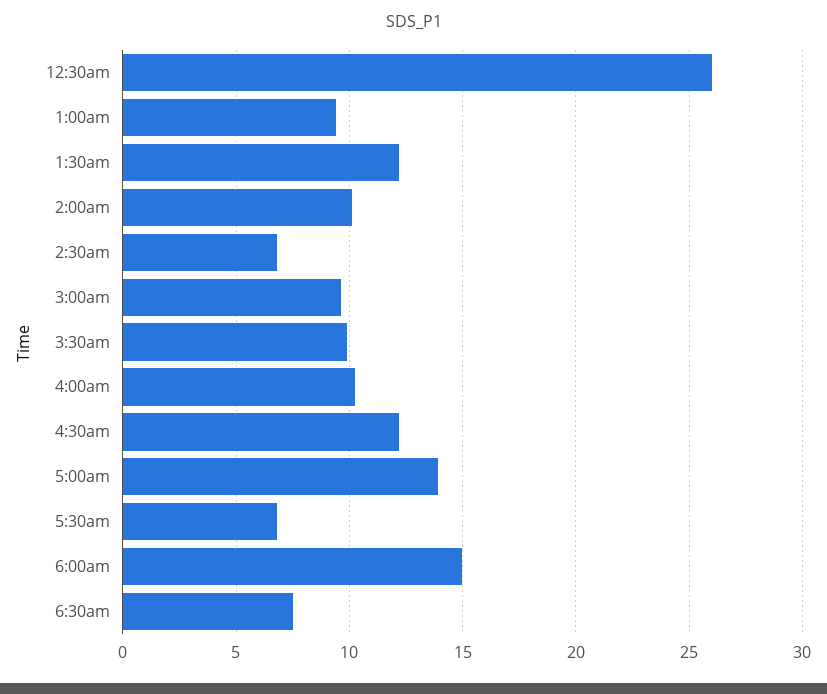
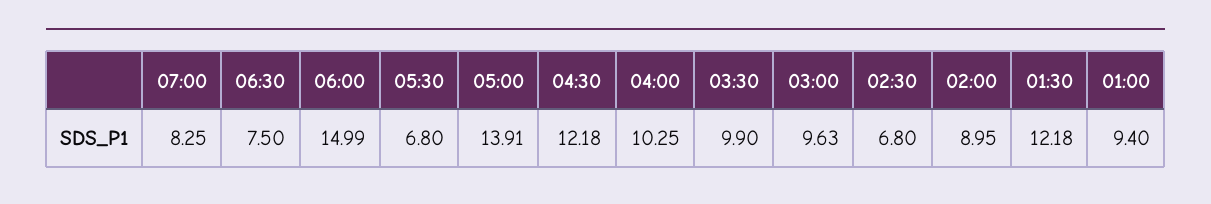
12:30am: 26 -> none
2:00am: 10 -> 8.95
07:00: none -> 8.25

